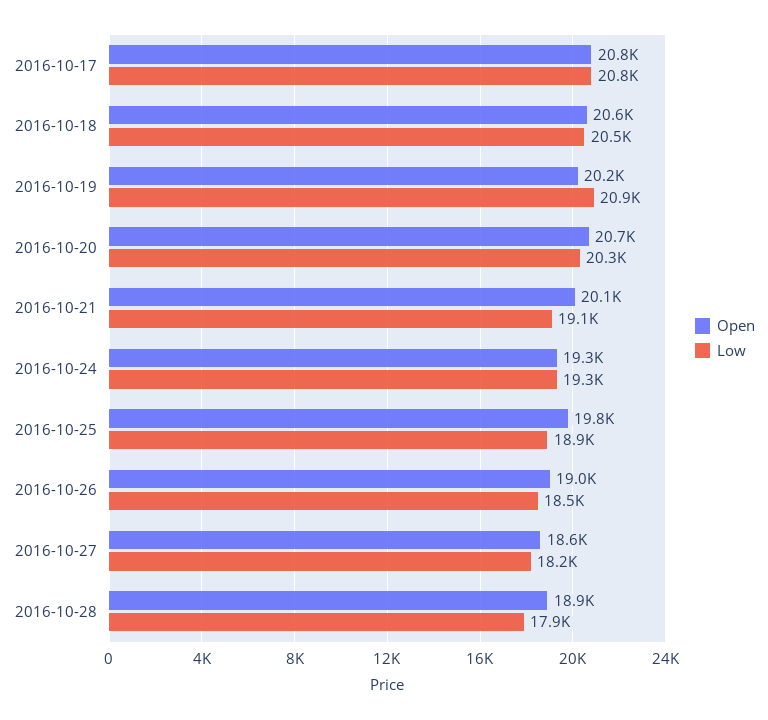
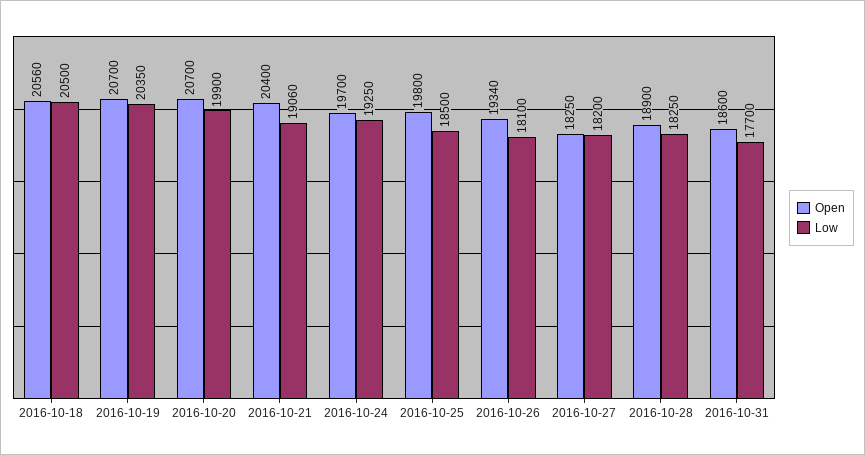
Open, 2016-10-17: 20800 -> none
Low, 2016-10-17: 20800 -> none
Open, 2016-10-19: 20200 -> 20700
Low, 2016-10-19: 20900 -> 20350
Low, 2016-10-20: 20300 -> 19900
Open, 2016-10-21: 20100 -> 20400
Open, 2016-10-24: 19300 -> 19700
Low, 2016-10-25: 18900 -> 18500
Open, 2016-10-26: 19000 -> 19340
Low, 2016-10-26: 18500 -> 18100
Open, 2016-10-27: 18600 -> 18250
Low, 2016-10-28: 17900 -> 18250
Open, 2016-10-31: none -> 18600
Low, 2016-10-31: none -> 17700

